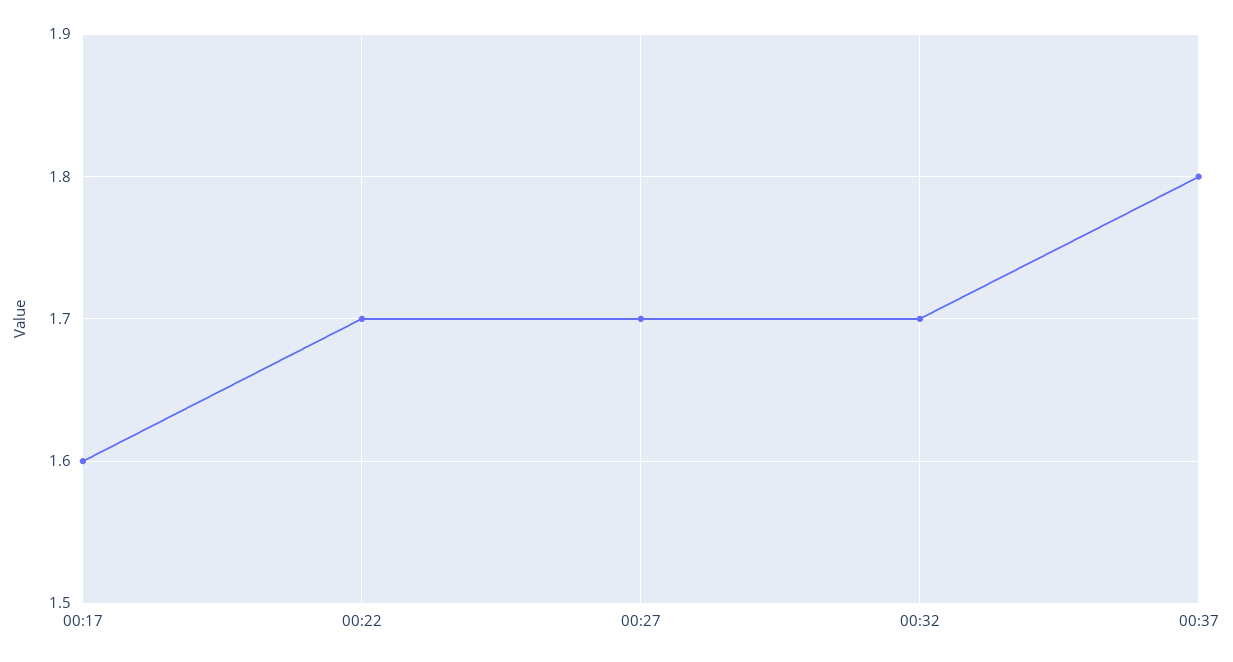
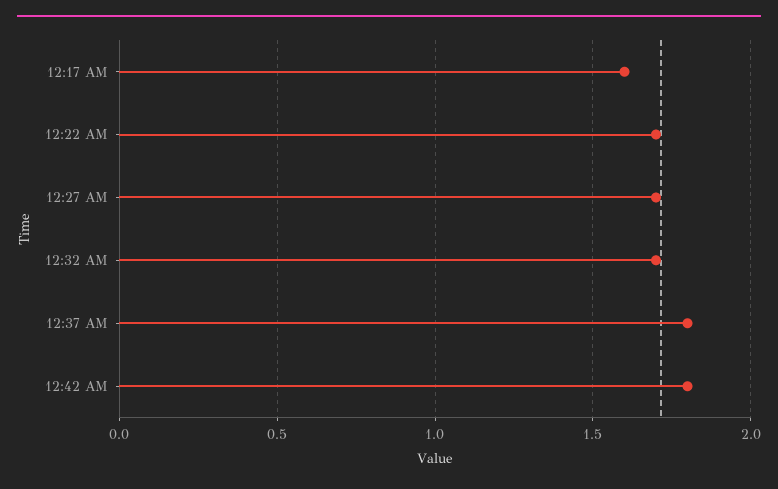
12:42 AM: none -> 1.8

